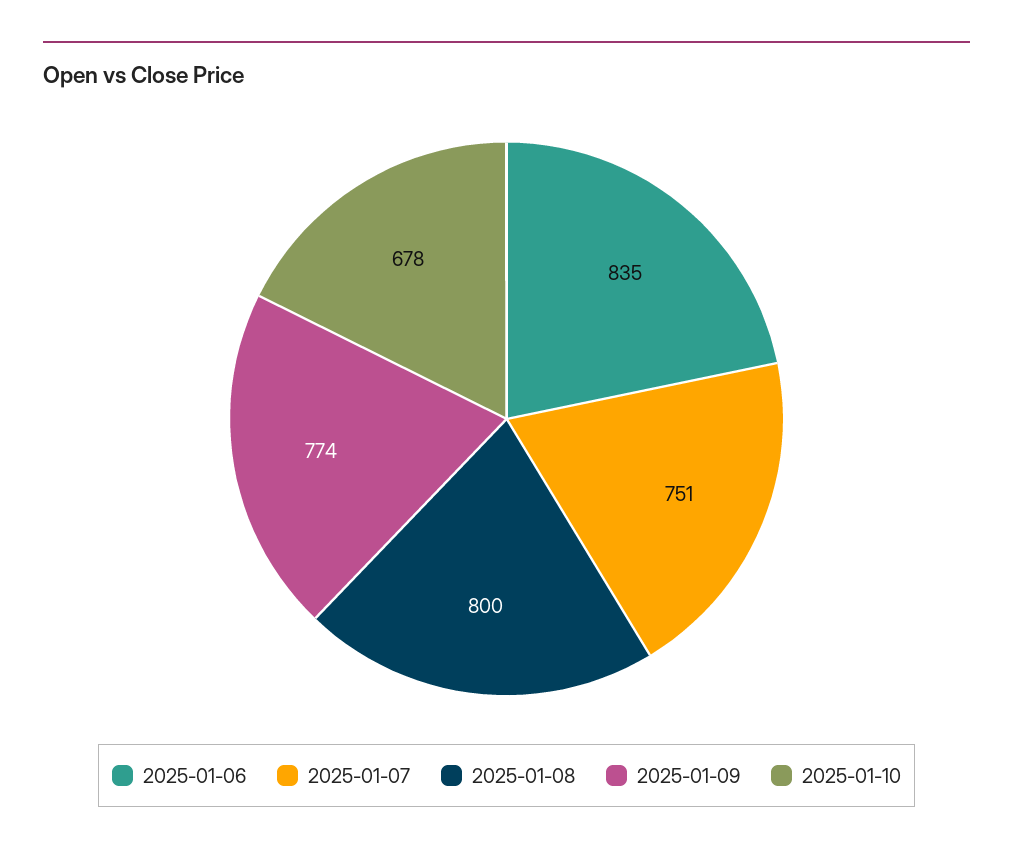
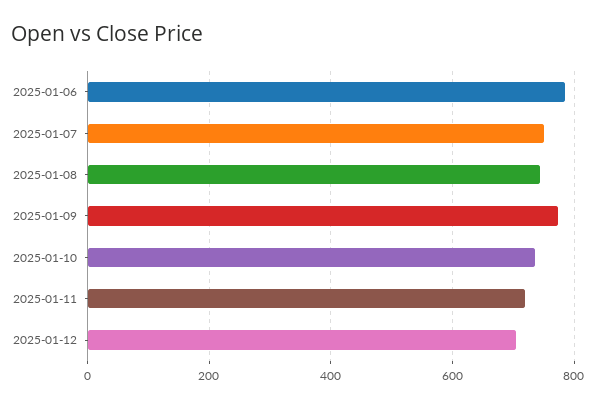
2025-01-06: 835 -> 780
2025-01-08: 800 -> 740
2025-01-10: 678 -> 740
2025-01-11: none -> 720
2025-01-12: none -> 700

